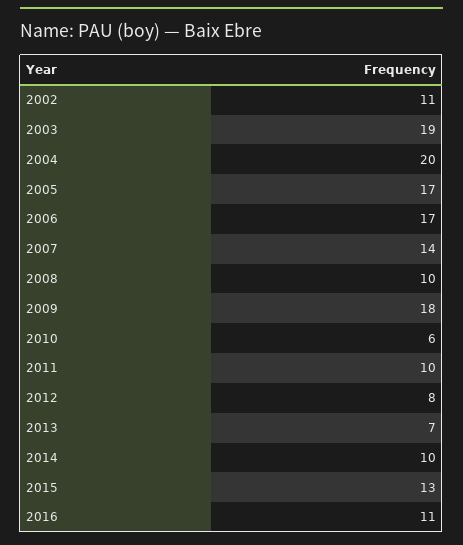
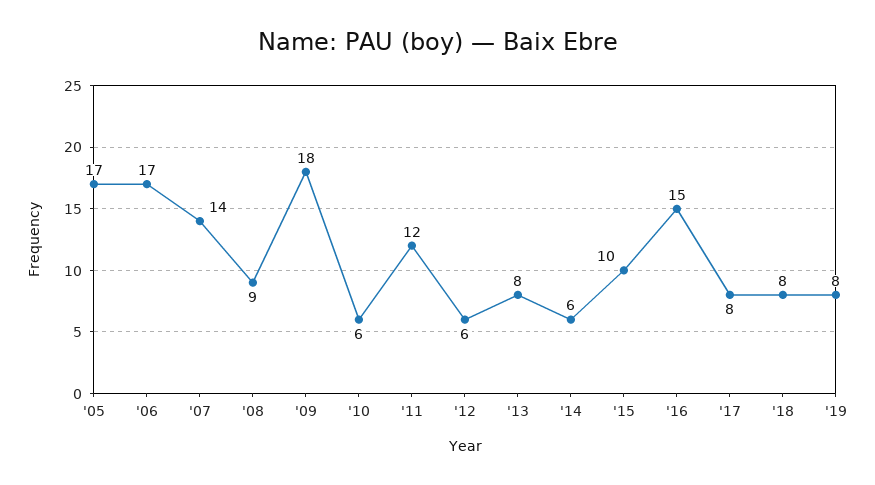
2002: 11 -> none
2003: 19 -> none
2004: 20 -> none
2008: 10 -> 9
2011: 10 -> 12
2012: 8 -> 6
2013: 7 -> 8
2014: 10 -> 6
2015: 13 -> 10
2016: 11 -> 15
'17: none -> 8
'18: none -> 8
'19: none -> 8

